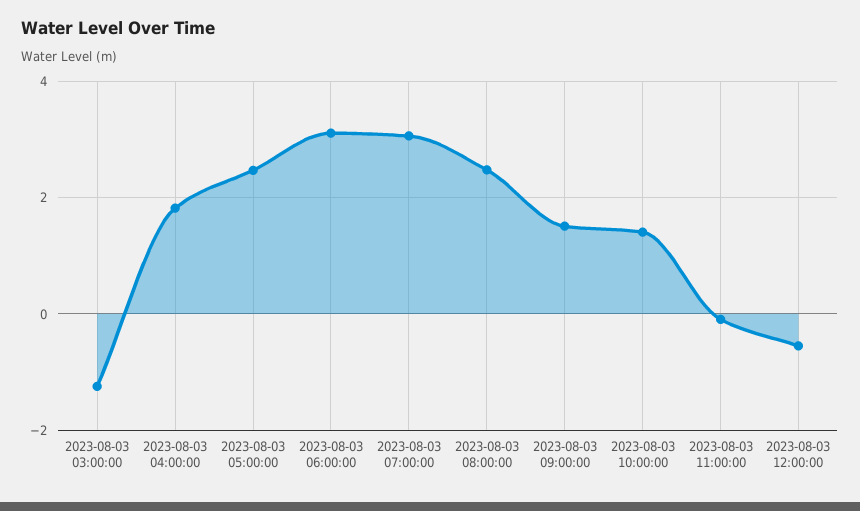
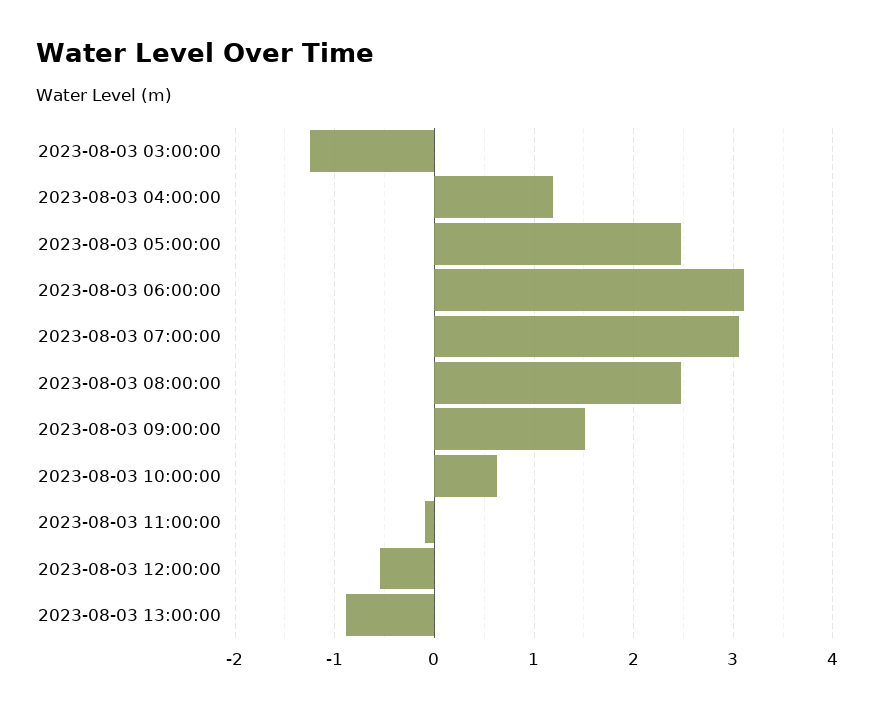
2023-08-03 04:00:00: 1.8 -> 1.2
2023-08-03 10:00:00: 1.4 -> 0.6
2023-08-03 13:00:00: none -> -0.9

